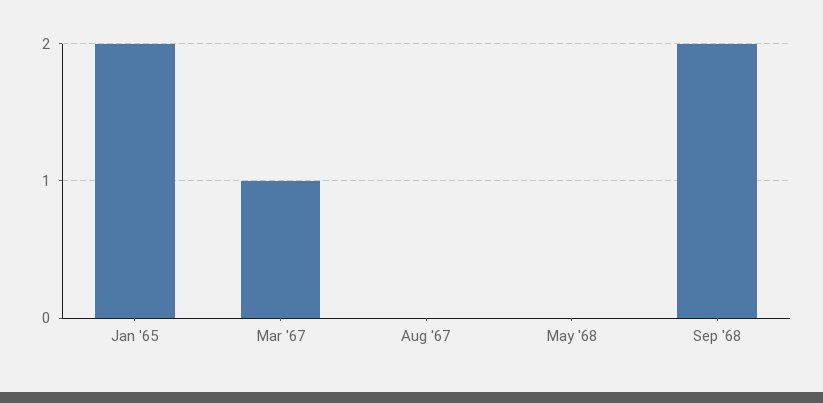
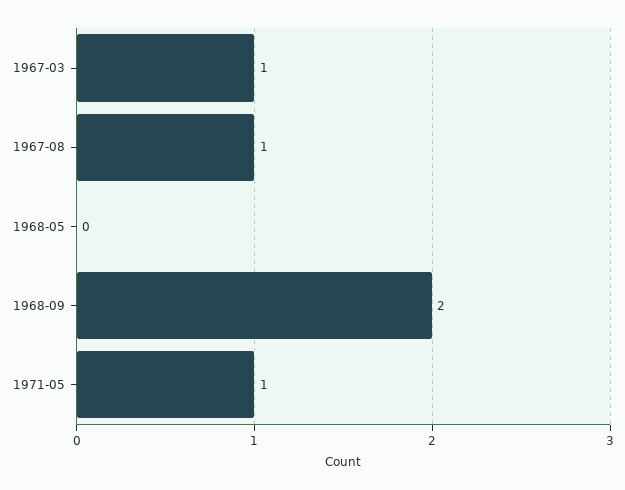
Jan '65: 2 -> none
Aug '67: 0 -> 1
1971-05: none -> 1

